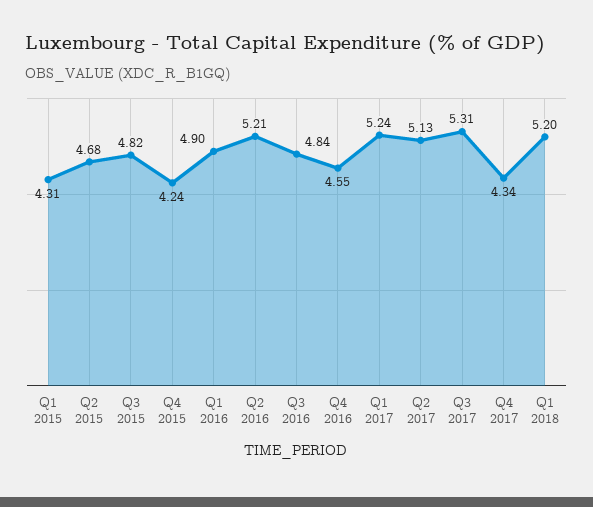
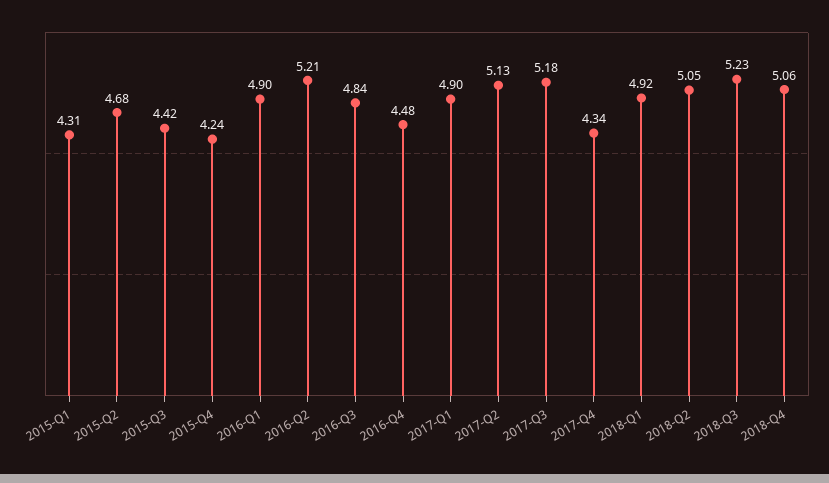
Q3 2015: 4.82 -> 4.42
Q4 2016: 4.55 -> 4.48
Q1 2017: 5.24 -> 4.9
Q3 2017: 5.31 -> 5.18
Q1 2018: 5.2 -> 4.92
2018-Q2: none -> 5.05
2018-Q3: none -> 5.23
2018-Q4: none -> 5.06

